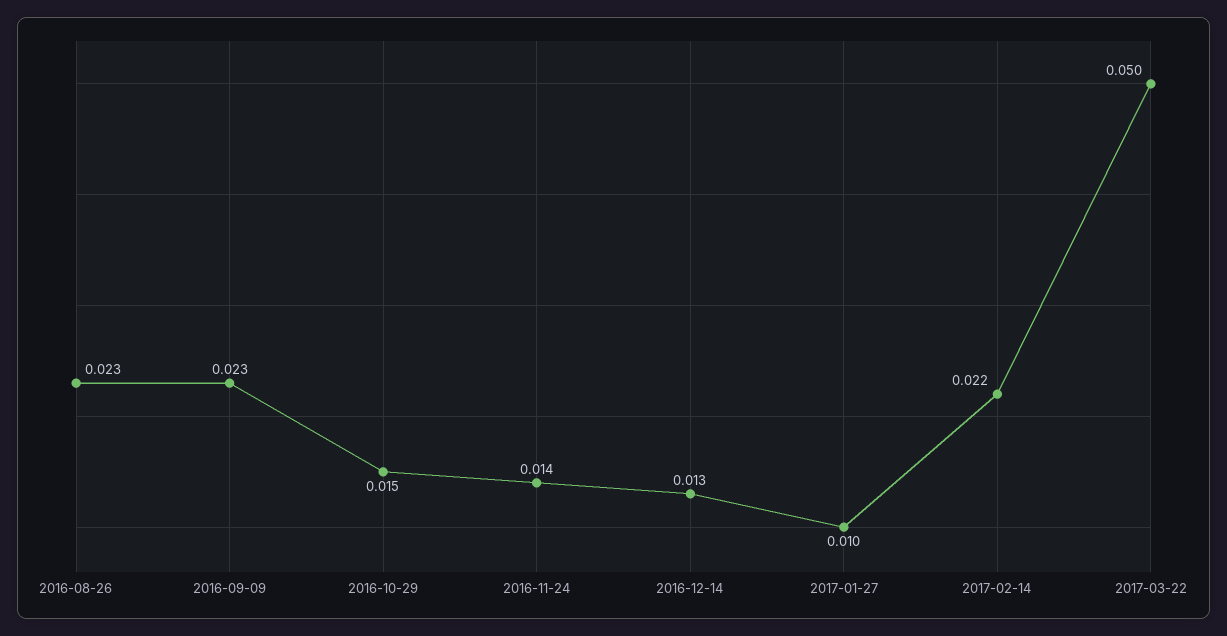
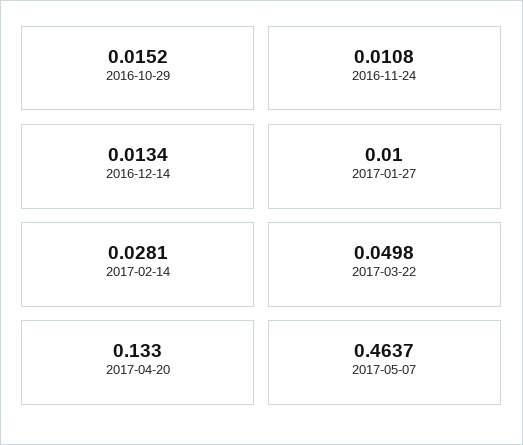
2016-08-26: 0.023 -> none
2016-09-09: 0.023 -> none
2016-11-24: 0.014 -> 0.0108
2017-02-14: 0.022 -> 0.0281
2017-04-20: none -> 0.133
2017-05-07: none -> 0.4637

